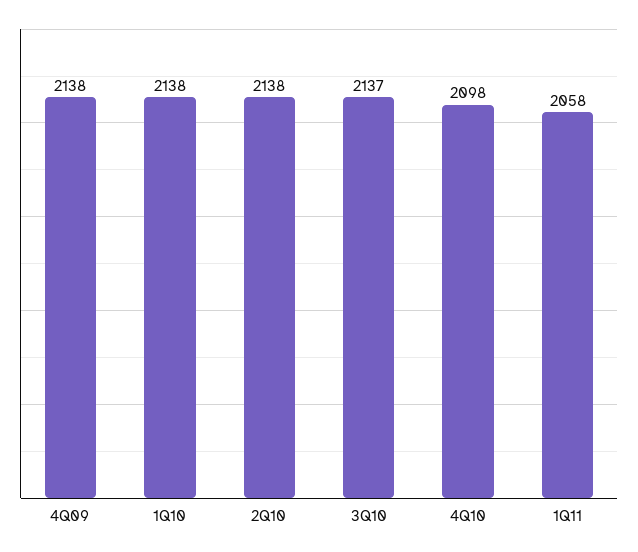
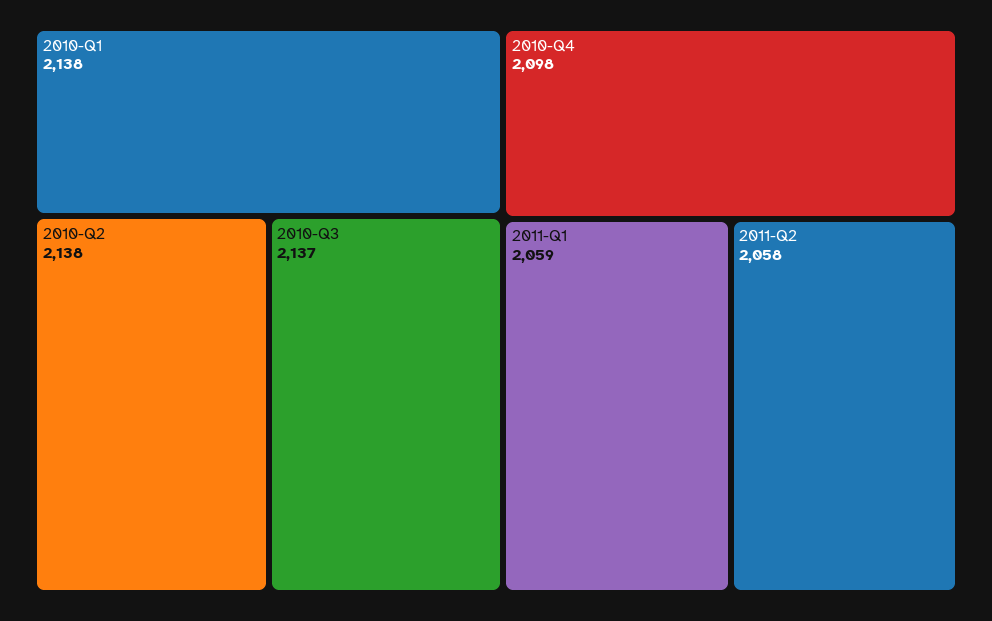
4Q09: 2138 -> none
1Q11: 2058 -> 2059
2011-Q2: none -> 2058

